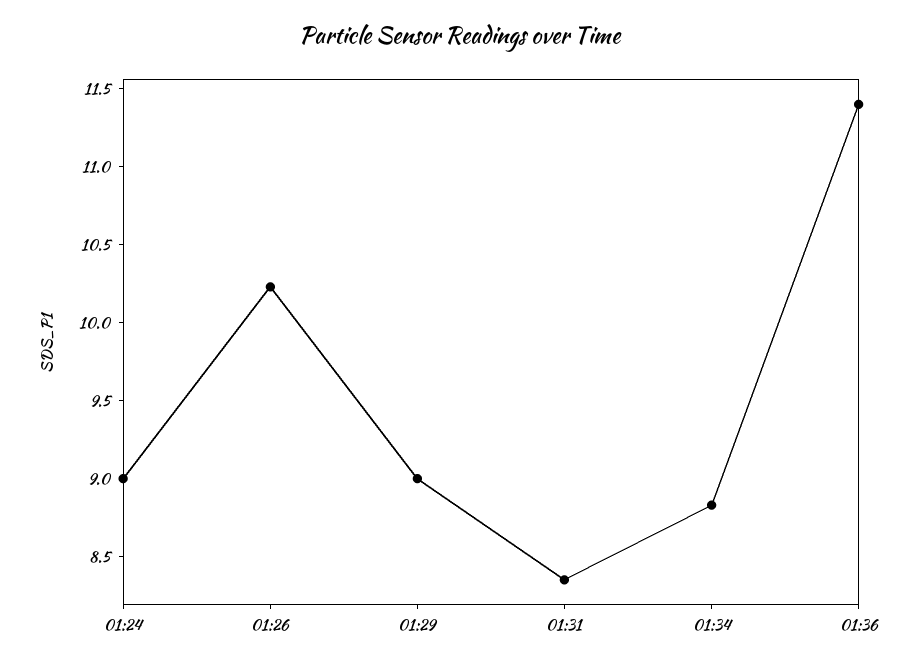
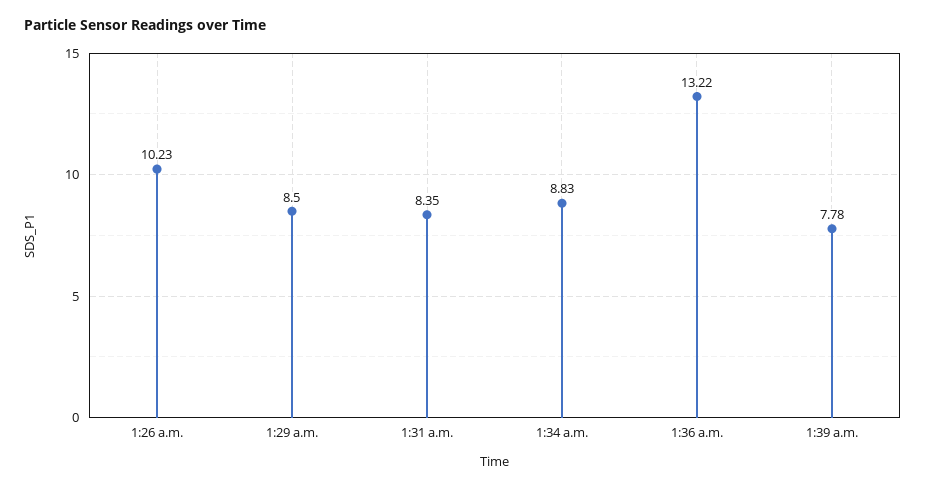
01:24: 9 -> none
01:29: 9 -> 8.5
01:36: 11.4 -> 13.22
1:39 a.m.: none -> 7.78

